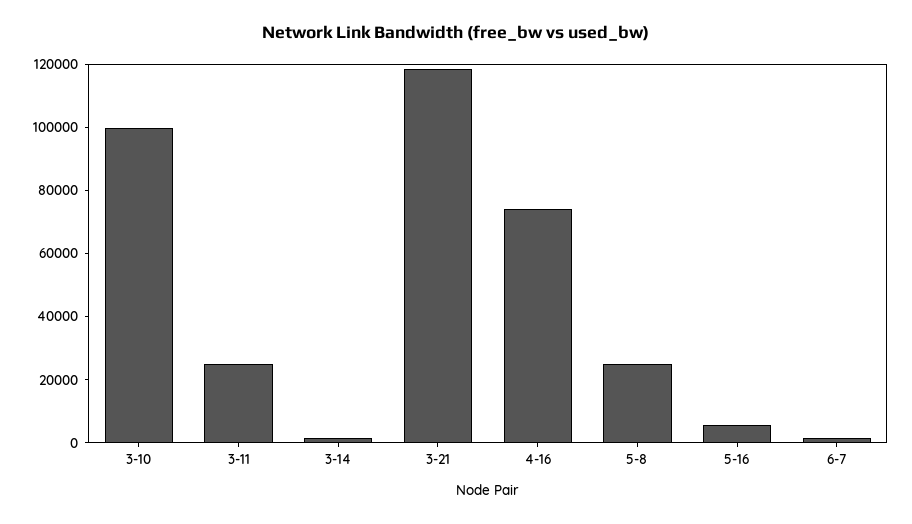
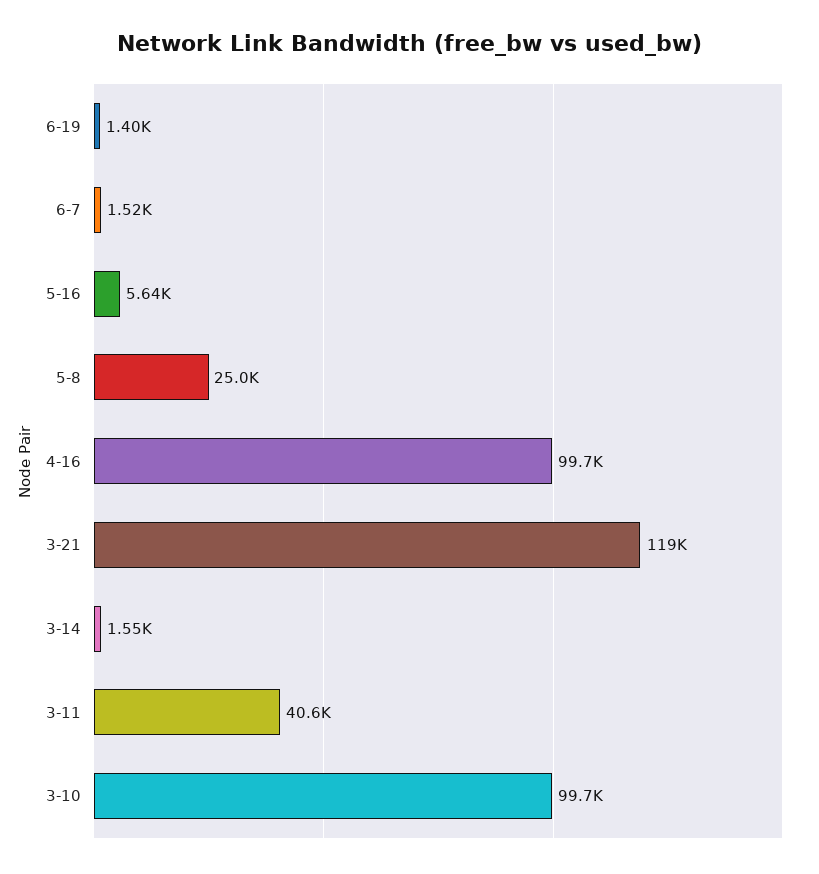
3-11: 25000 -> 40600
4-16: 75000 -> 99700
6-19: none -> 1400

